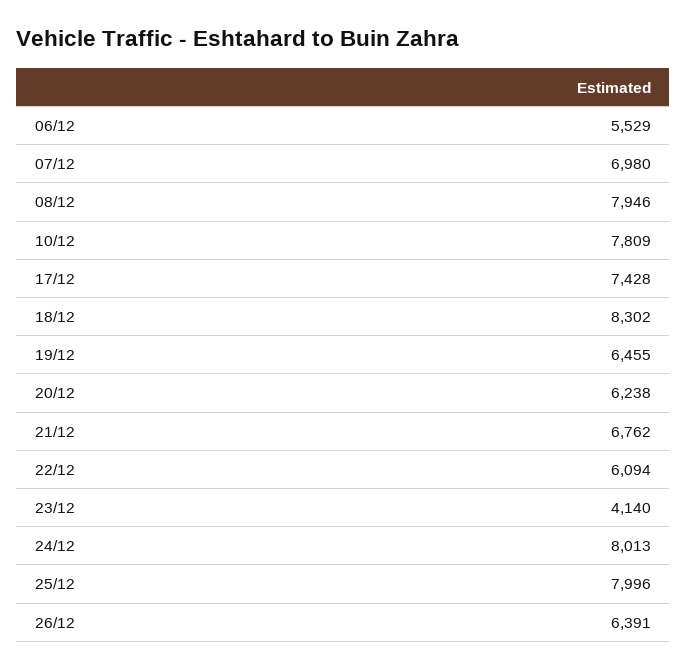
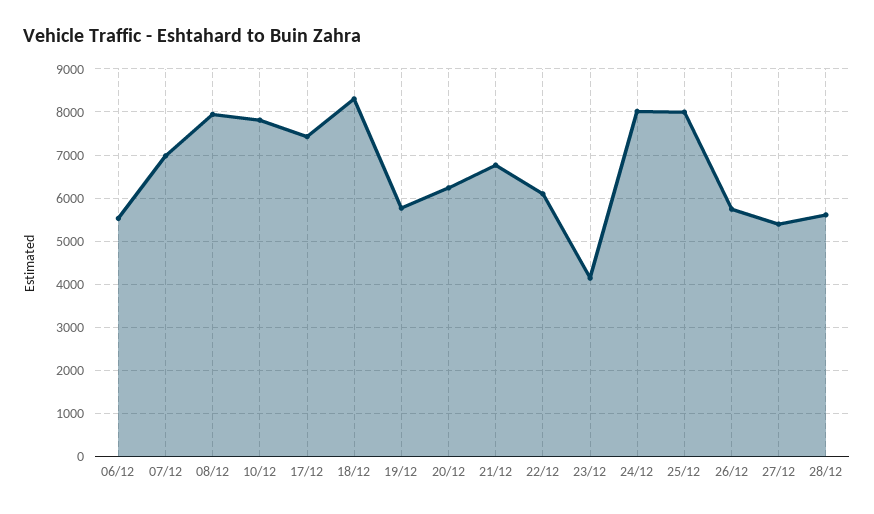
19/12: 6455 -> 5800
26/12: 6391 -> 5800
27/12: none -> 5400
28/12: none -> 5600

